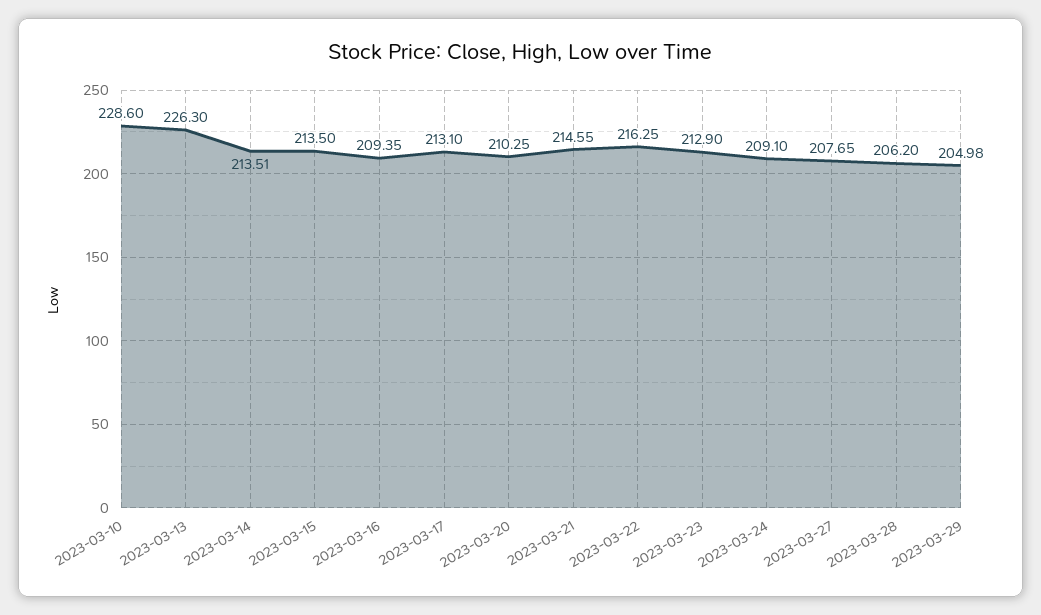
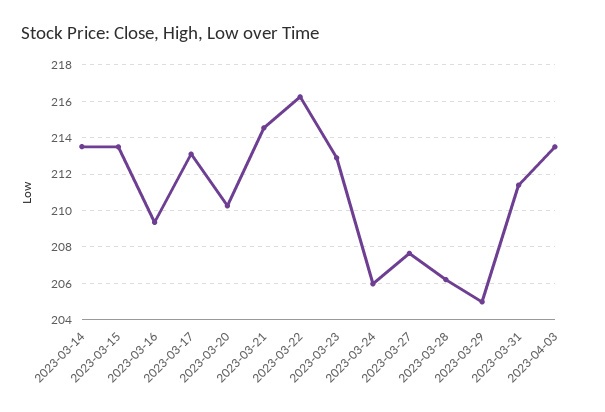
2023-03-10: 228.6 -> none
2023-03-13: 226.3 -> none
2023-03-24: 209.1 -> 206
2023-03-31: none -> 211.5
2023-04-03: none -> 213.5

